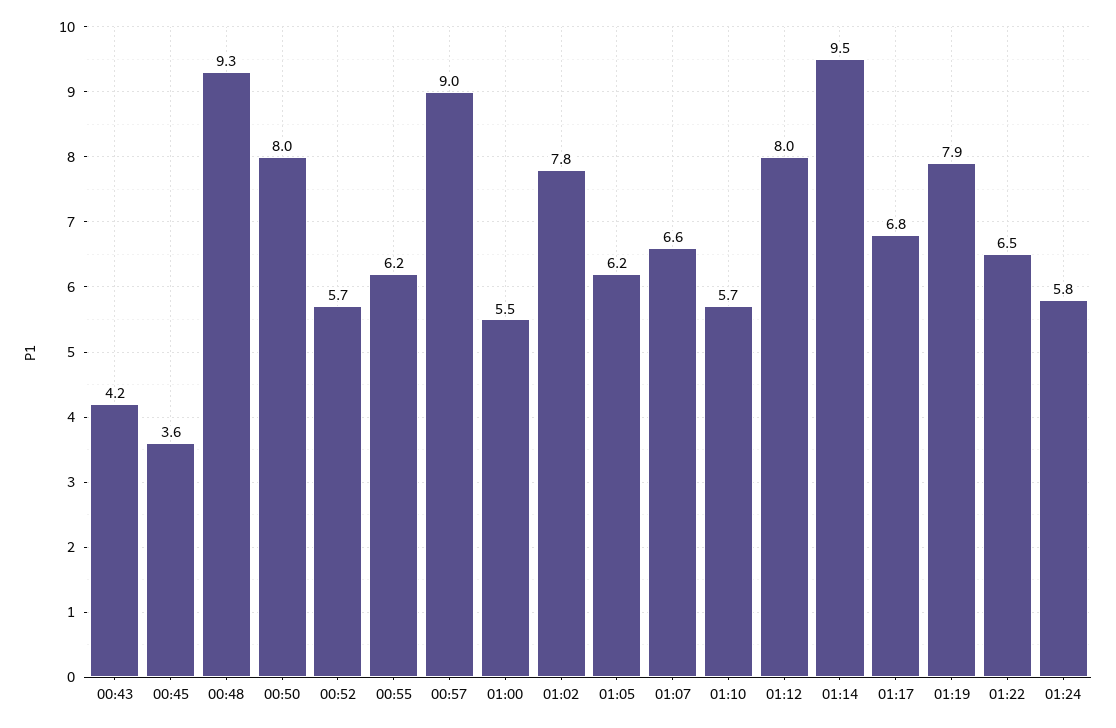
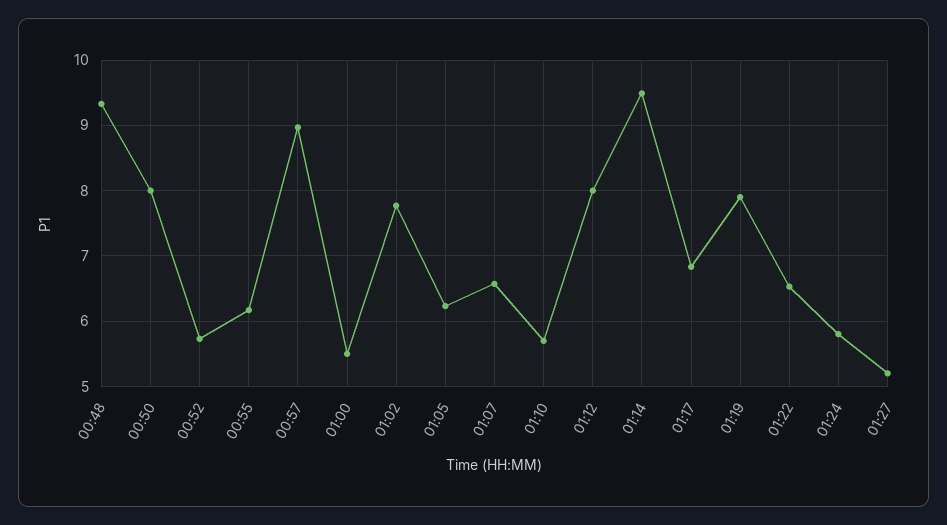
00:43: 4.2 -> none
00:45: 3.6 -> none
01:27: none -> 5.2

